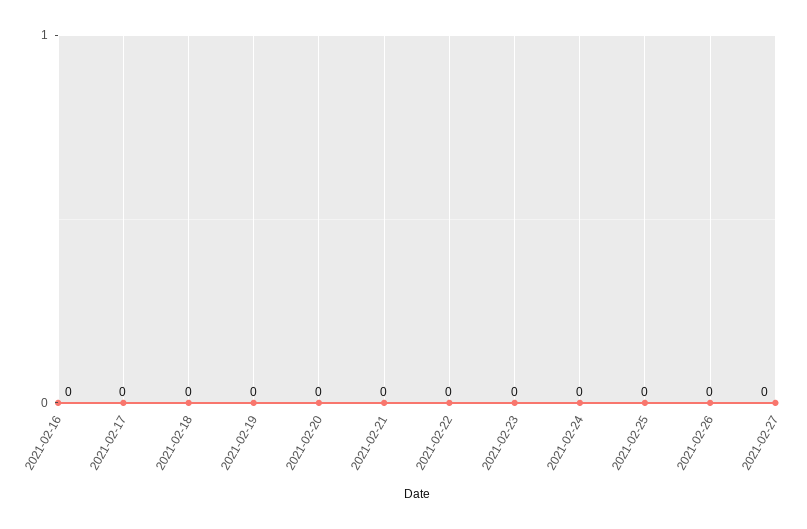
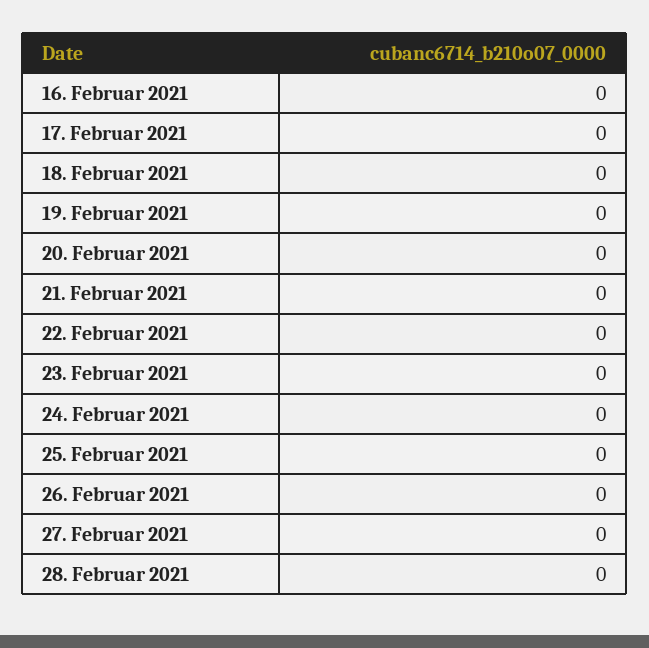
28. Februar 2021: none -> 0

